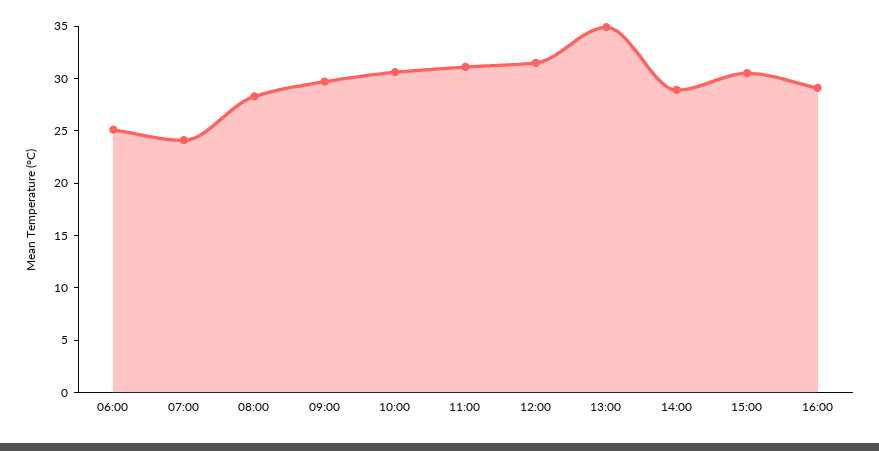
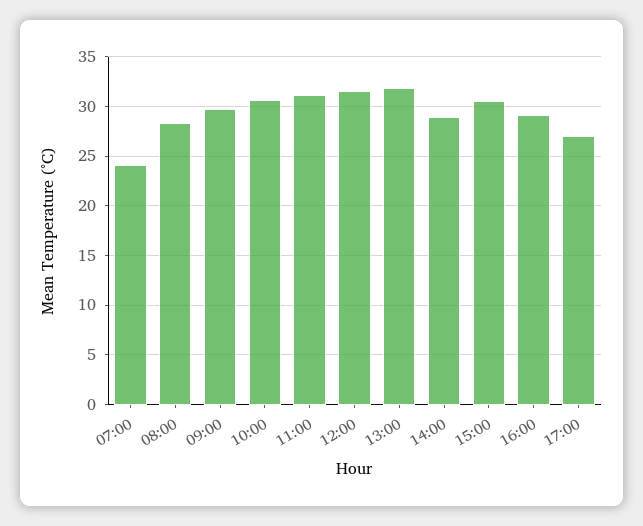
06:00: 25 -> none
13:00: 35 -> 32
17:00: none -> 27

